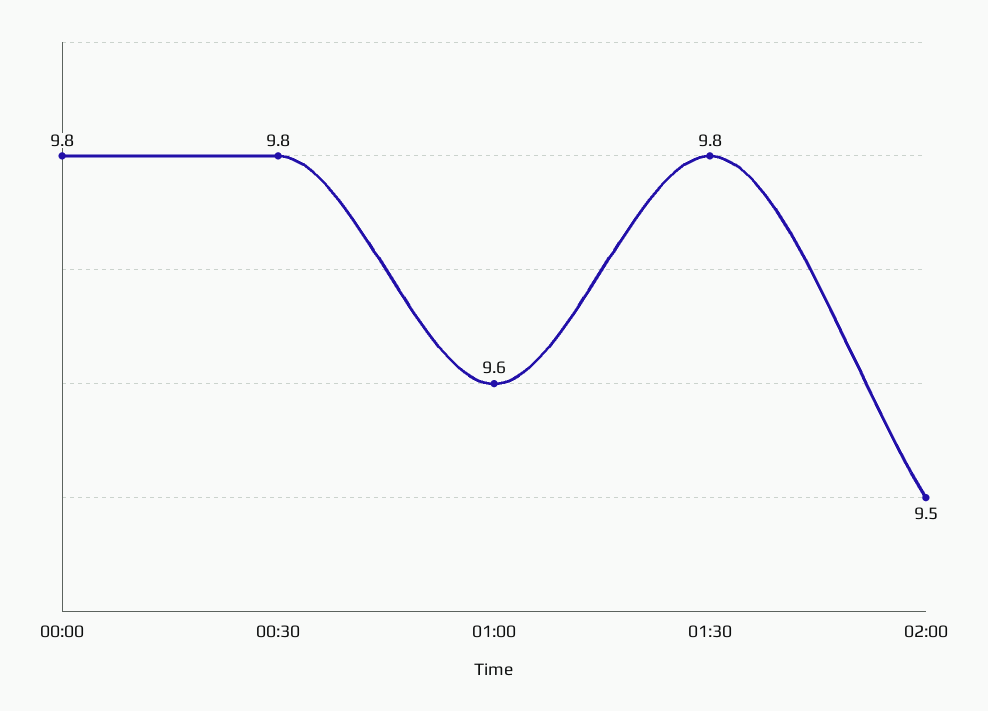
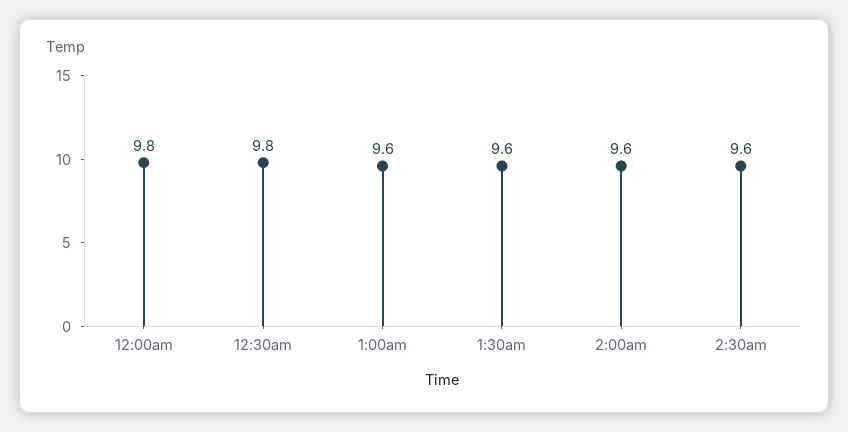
01:30: 9.8 -> 9.6
02:00: 9.5 -> 9.6
2:30am: none -> 9.6

